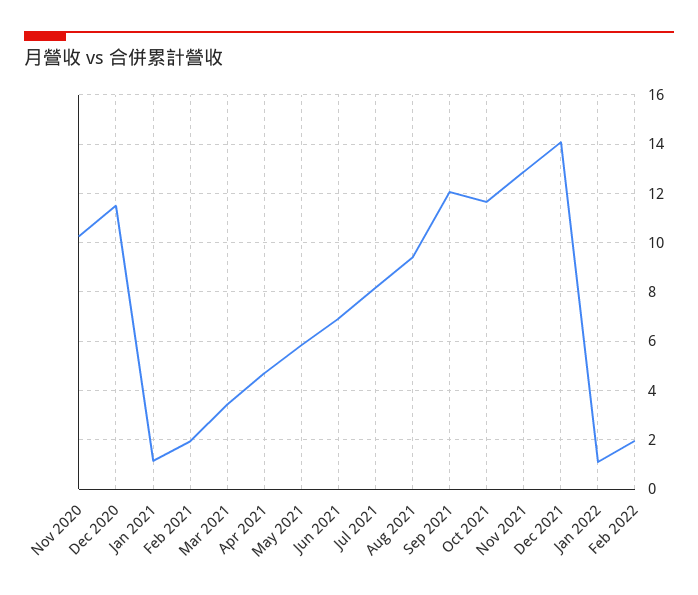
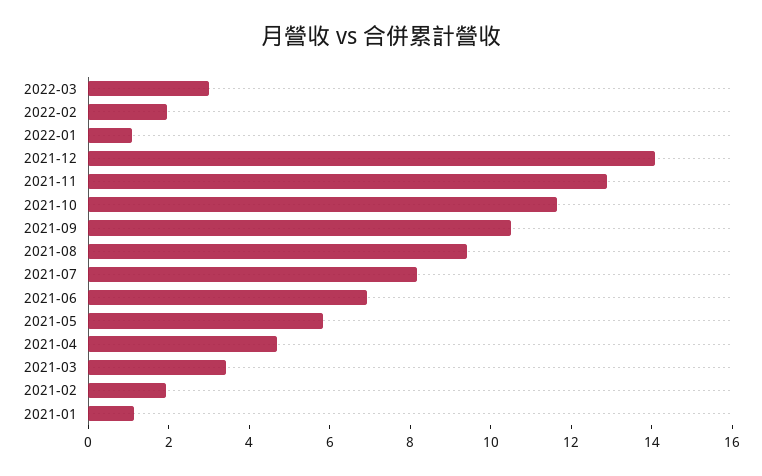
Nov 2020: 10.25 -> none
Dec 2020: 11.5 -> none
Sep 2021: 12 -> 10.5
2022-03: none -> 3

